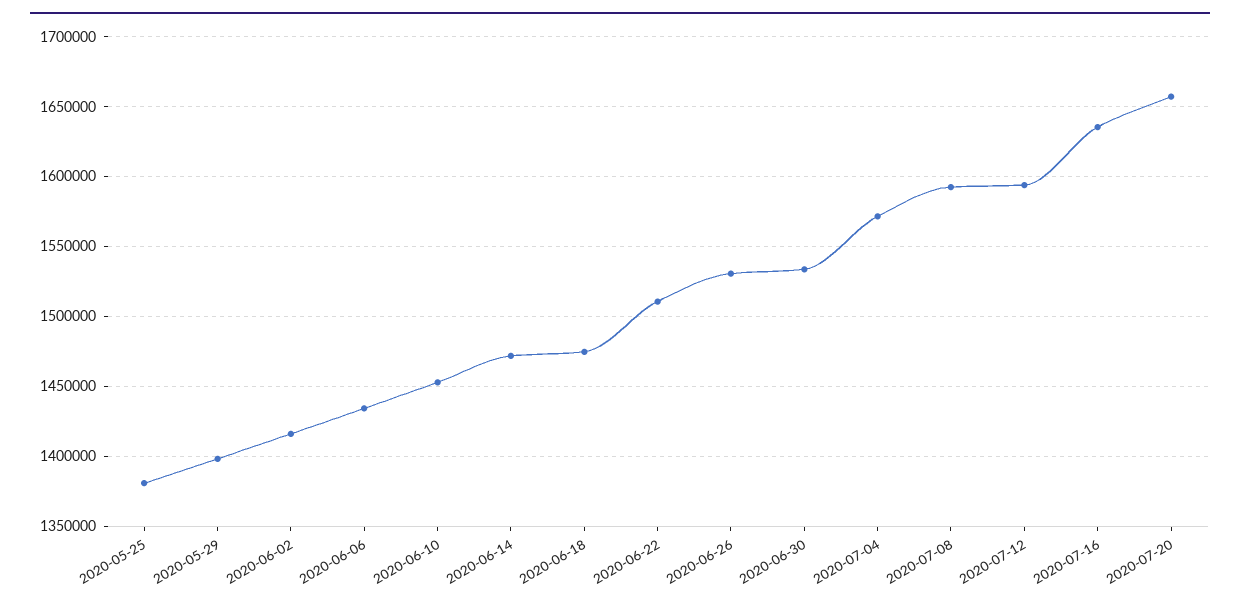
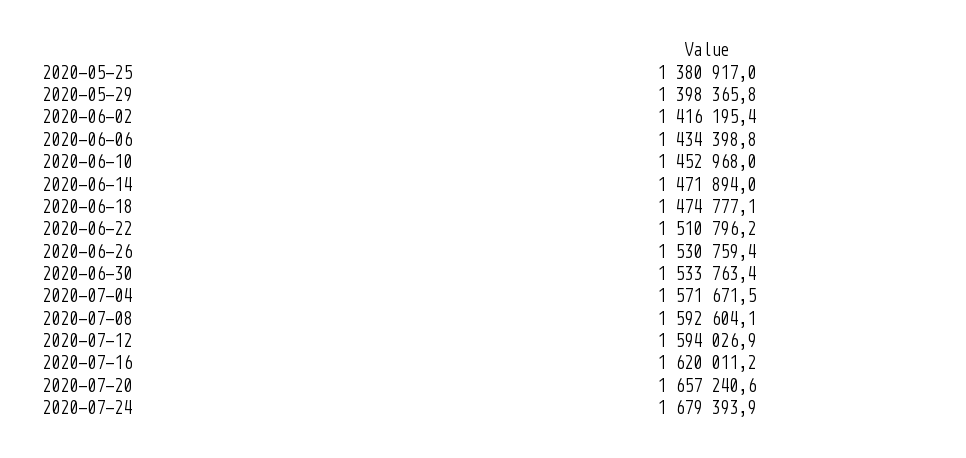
2020-07-16: 1635000 -> 1620011.2
2020-07-24: none -> 1679393.9

